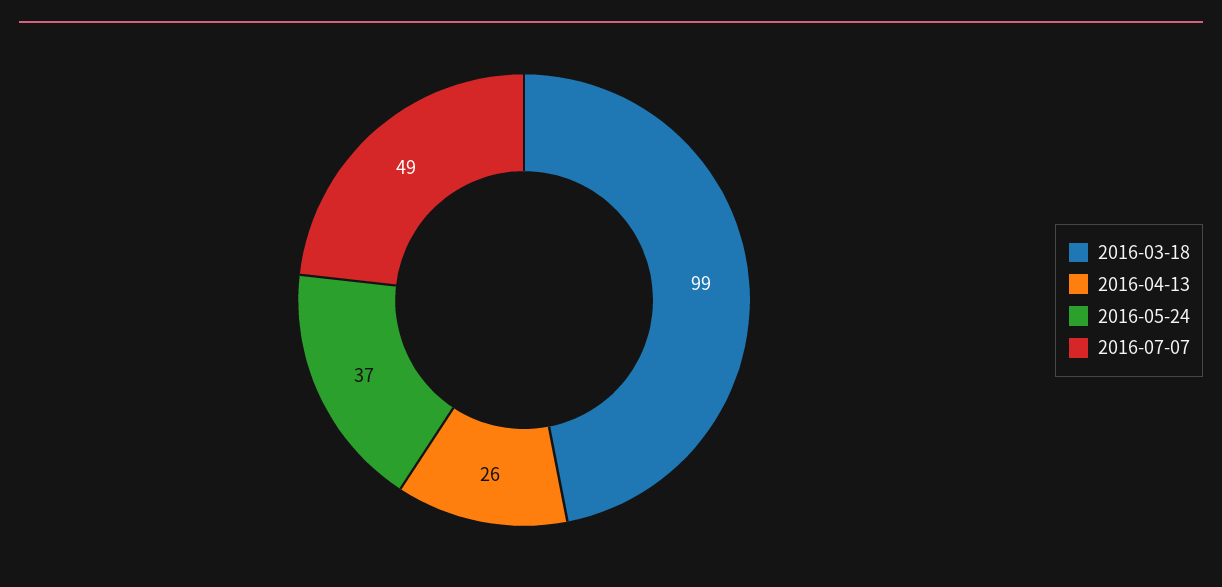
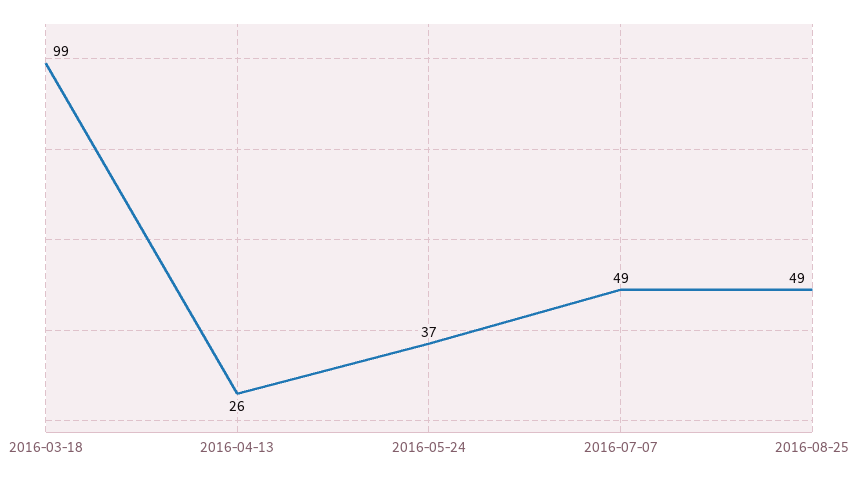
2016-08-25: none -> 49

